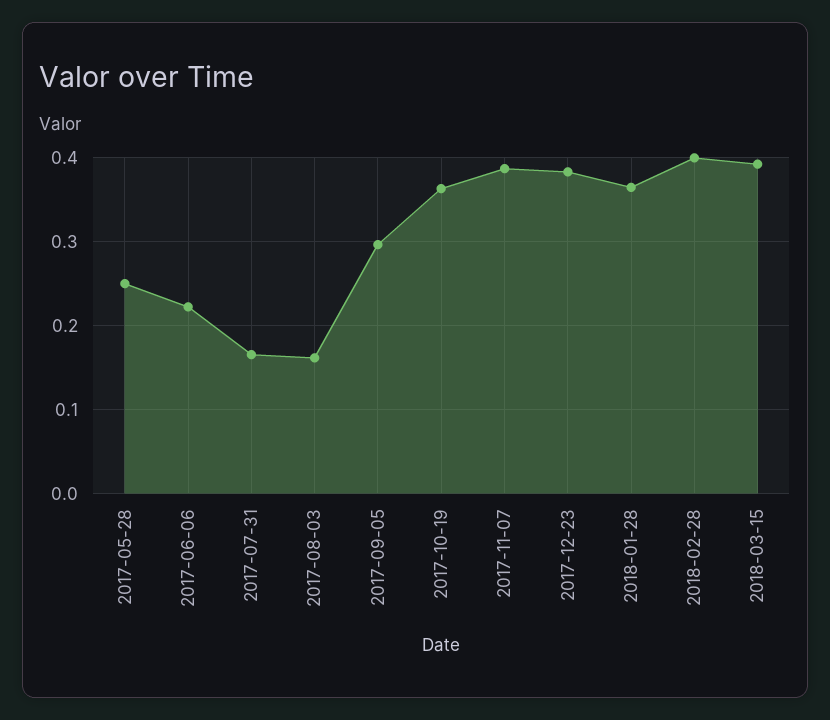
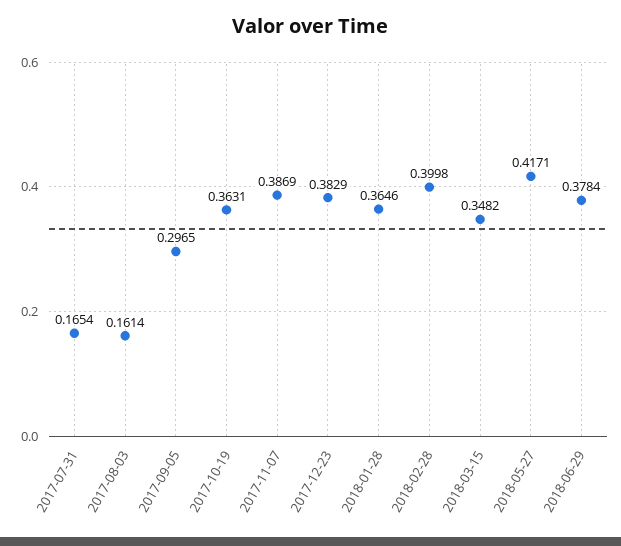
2017-05-28: 0.25 -> none
2017-06-06: 0.22 -> none
2018-03-15: 0.39 -> 0.3482
2018-05-27: none -> 0.4171
2018-06-29: none -> 0.3784

